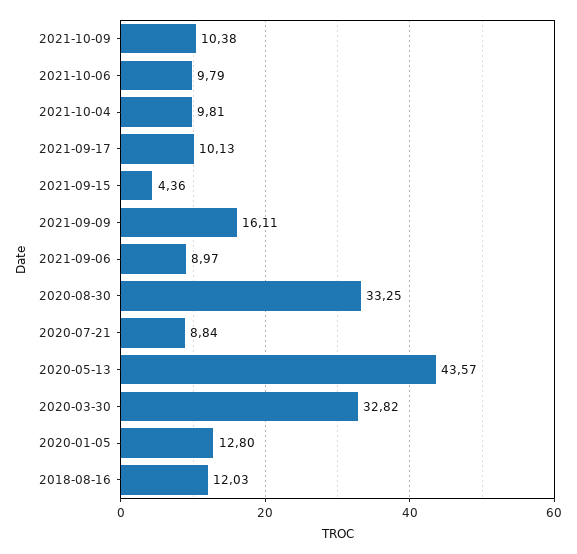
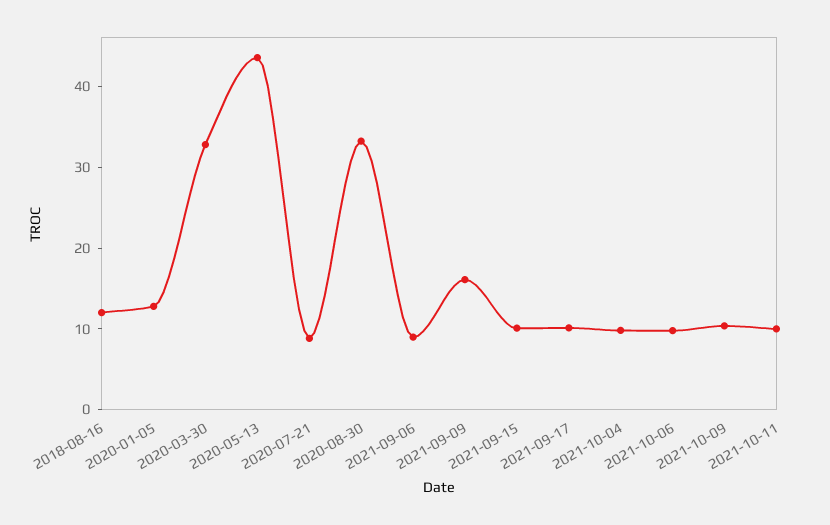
2021-09-15: 4.36 -> 10
2021-10-11: none -> 10

